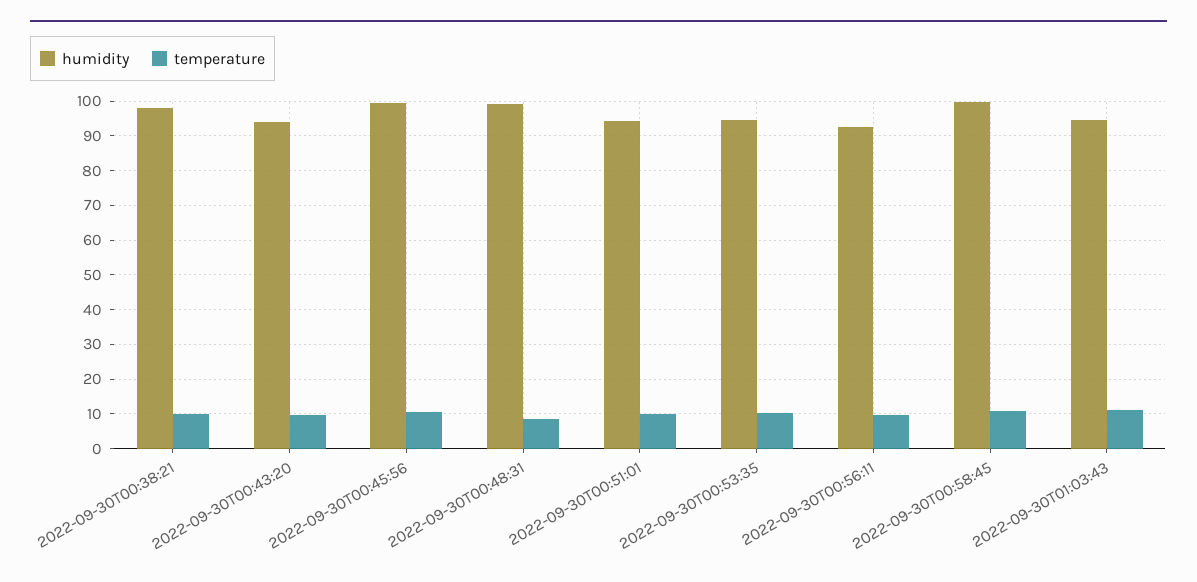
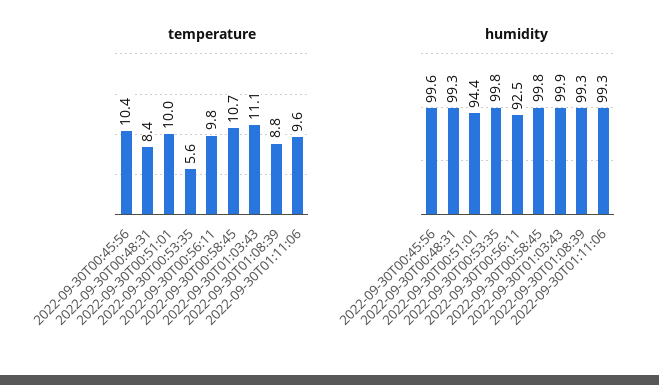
humidity, 2022-09-30T00:38:21: 98 -> none
temperature, 2022-09-30T00:38:21: 10 -> none
humidity, 2022-09-30T00:43:20: 94 -> none
temperature, 2022-09-30T00:43:20: 10 -> none
humidity, 2022-09-30T00:53:35: 94 -> 99.8
temperature, 2022-09-30T00:53:35: 10 -> 5.6
humidity, 2022-09-30T01:03:43: 94 -> 99.9
temperature, 2022-09-30T01:08:39: none -> 8.8
temperature, 2022-09-30T01:11:06: none -> 9.6
humidity, 2022-09-30T01:08:39: none -> 99.3
humidity, 2022-09-30T01:11:06: none -> 99.3

